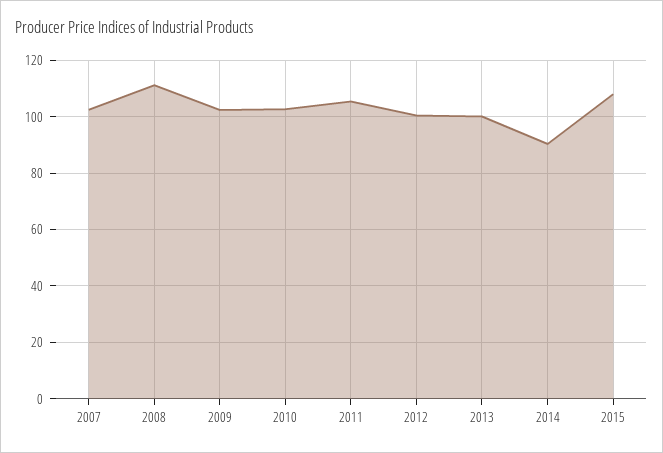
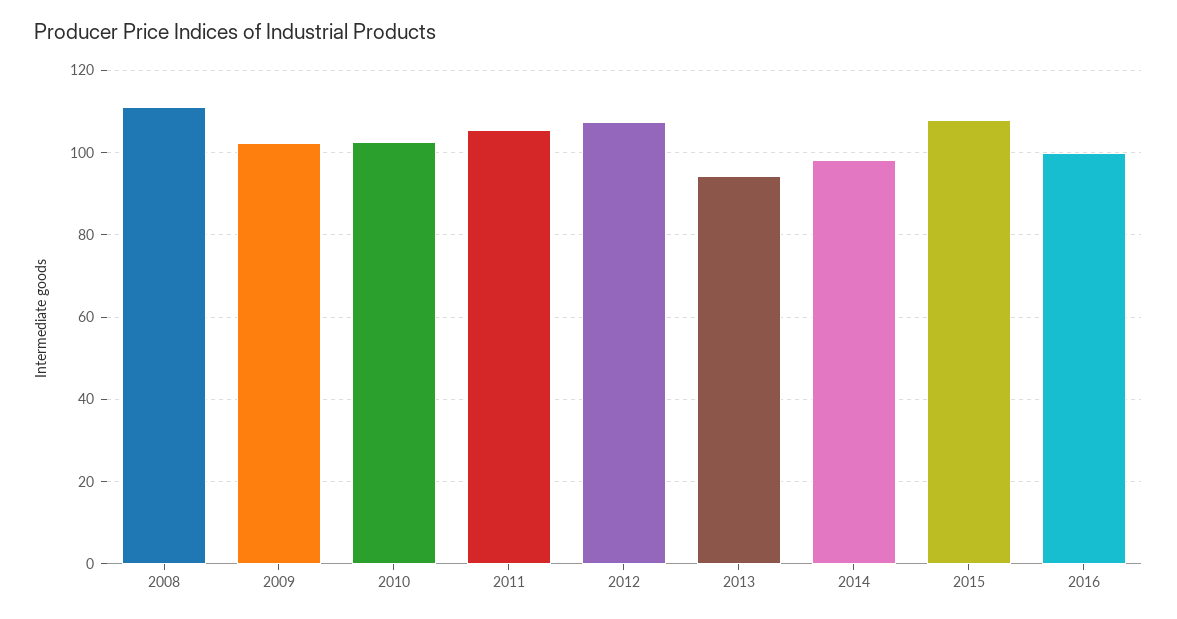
2007: 102.5 -> none
2012: 100 -> 108
2013: 100 -> 94
2014: 90 -> 98
2016: none -> 100

